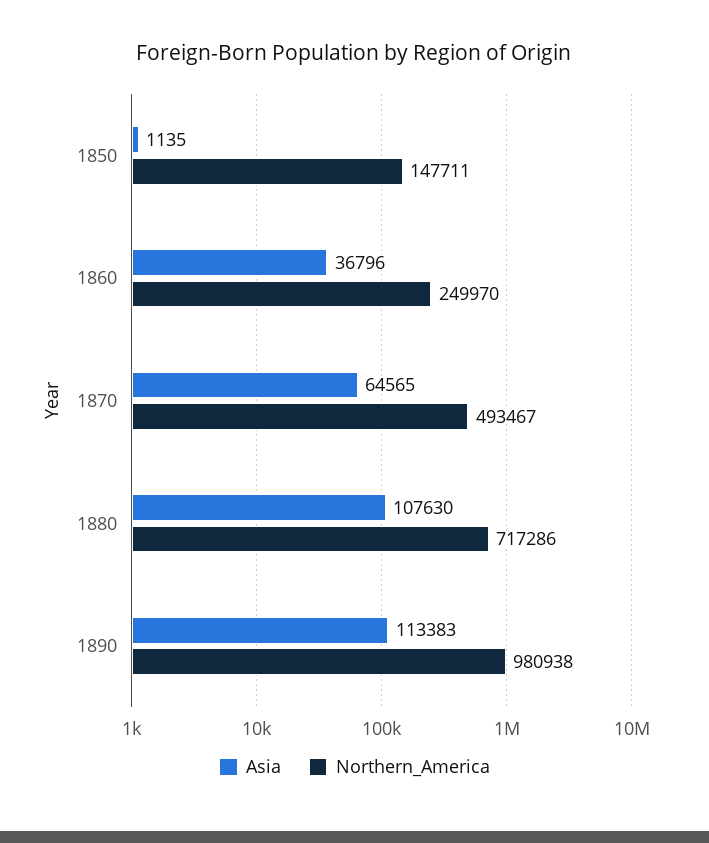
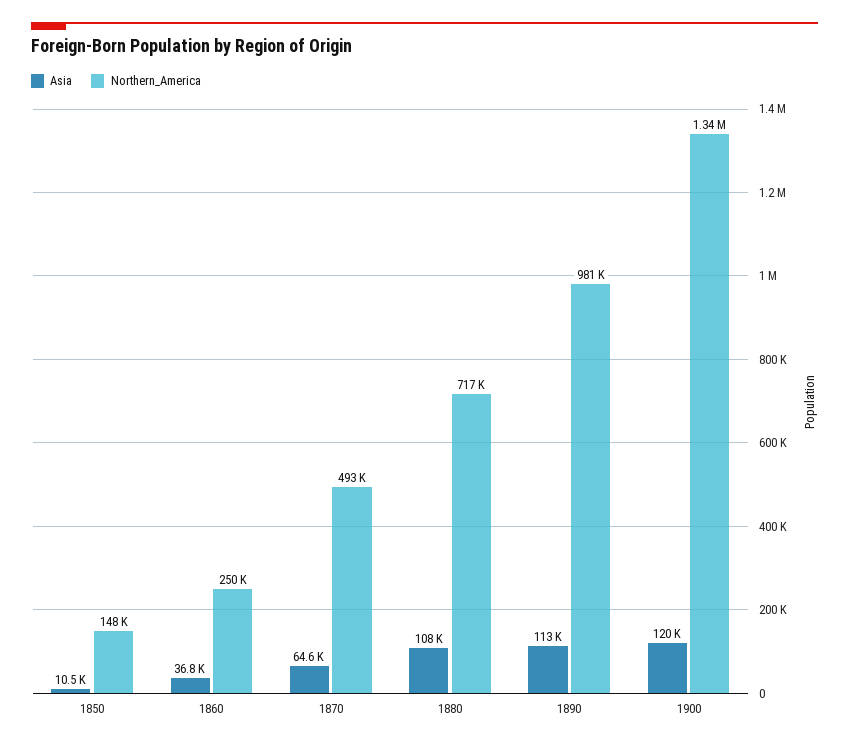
Asia, 1850: 1135 -> 10500
Asia, 1900: none -> 120000
Northern_America, 1900: none -> 1340000

